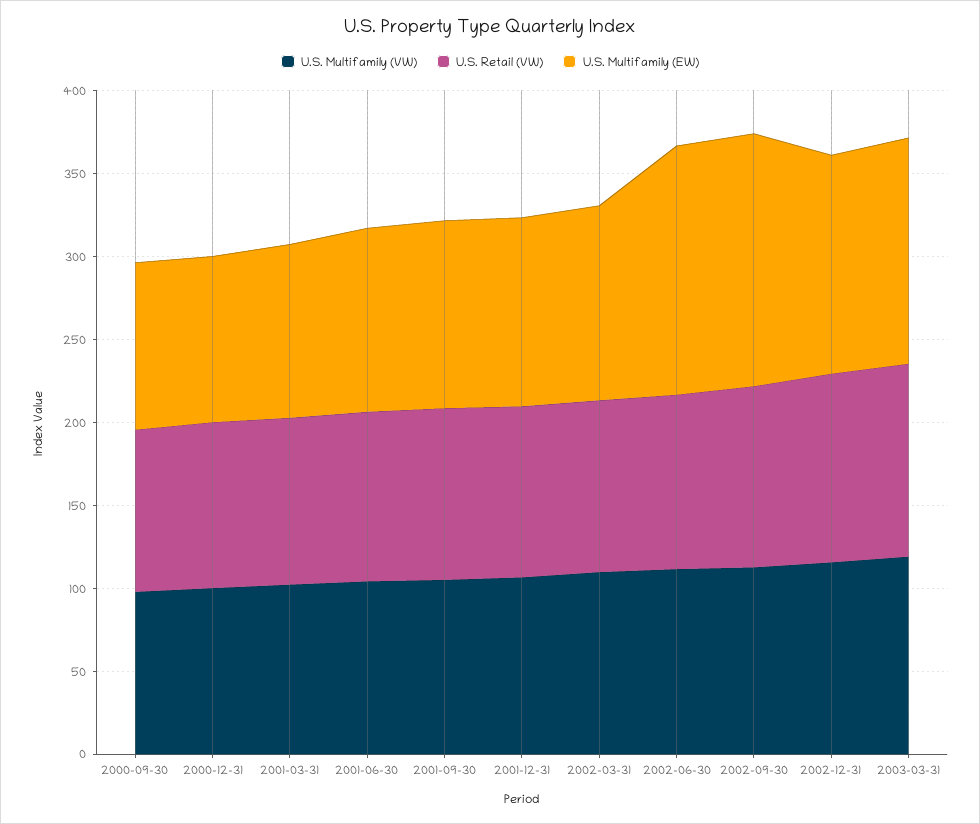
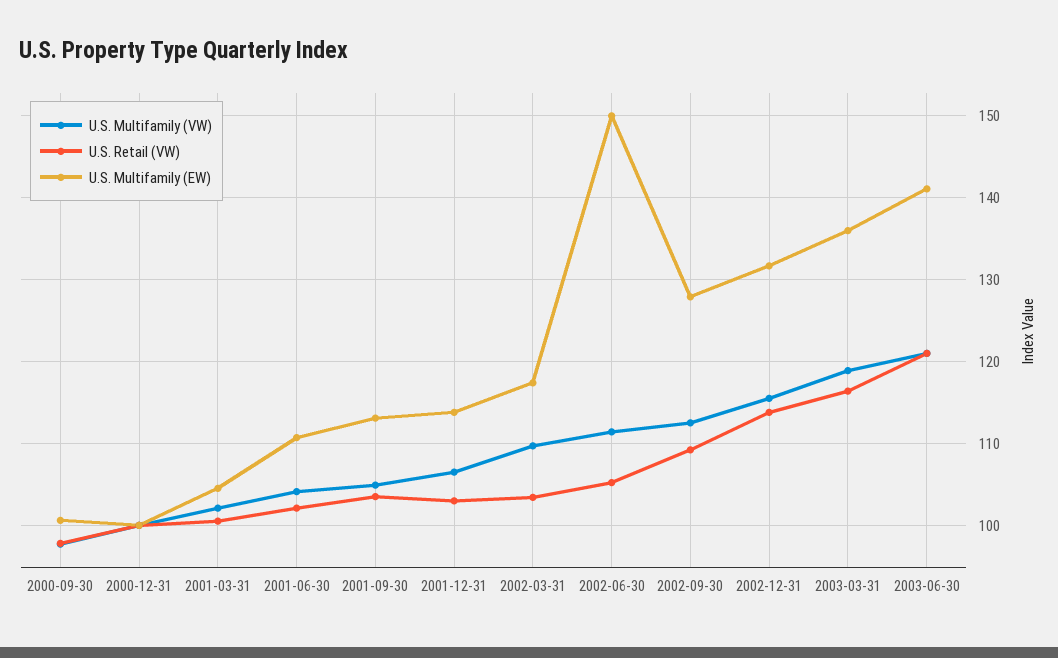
U.S. Multifamily (EW), 2002-09-30: 150 -> 128
U.S. Multifamily (VW), 2003-06-30: none -> 121
U.S. Retail (VW), 2003-06-30: none -> 121
U.S. Multifamily (EW), 2003-06-30: none -> 141

